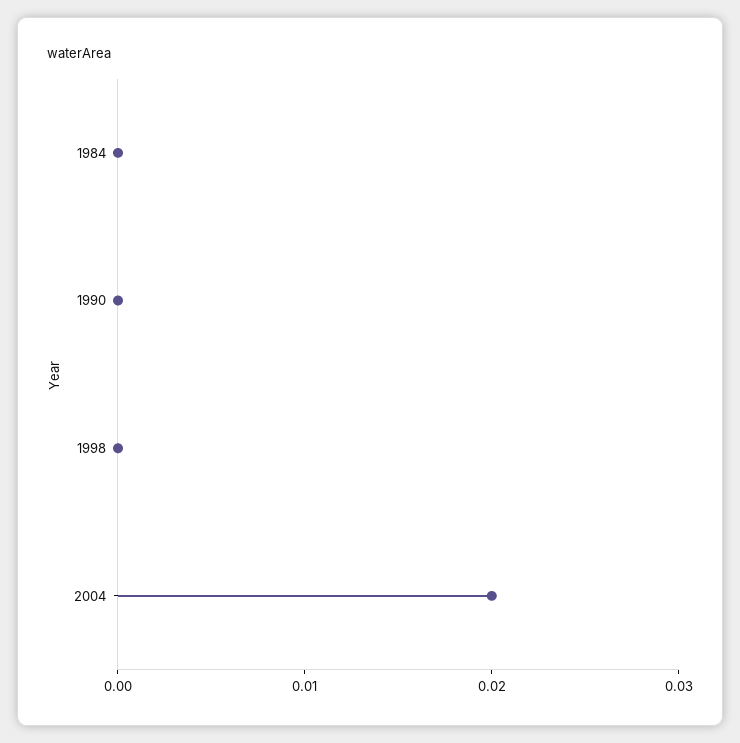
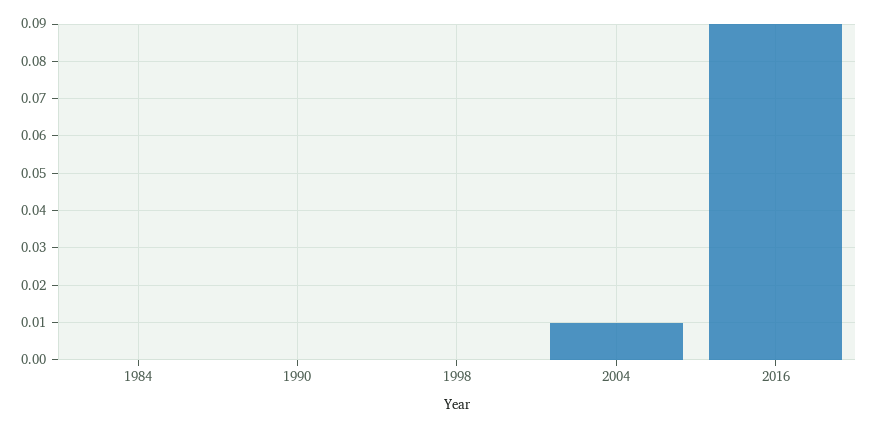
2004: 0.02 -> 0.01
2016: none -> 0.09

